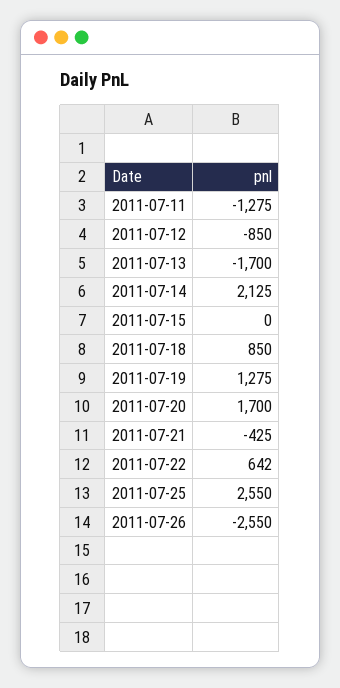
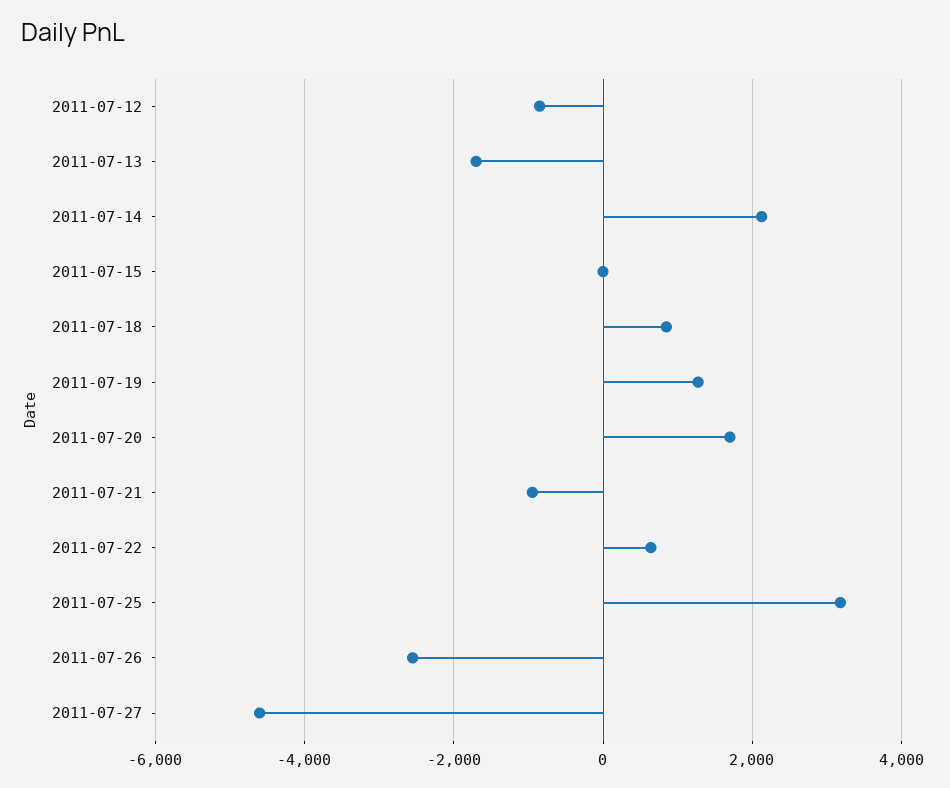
2011-07-11: -1275 -> none
2011-07-21: -425 -> -1000
2011-07-25: 2550 -> 3200
2011-07-27: none -> -4600

